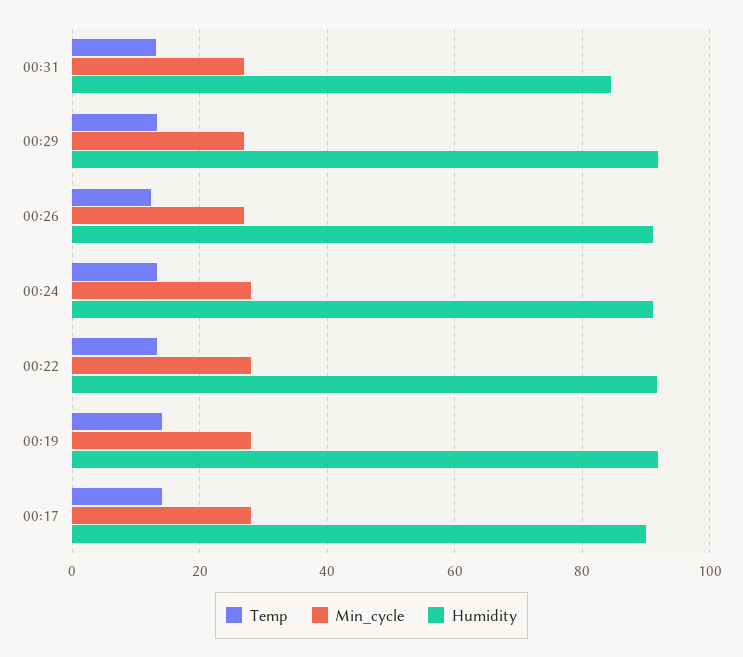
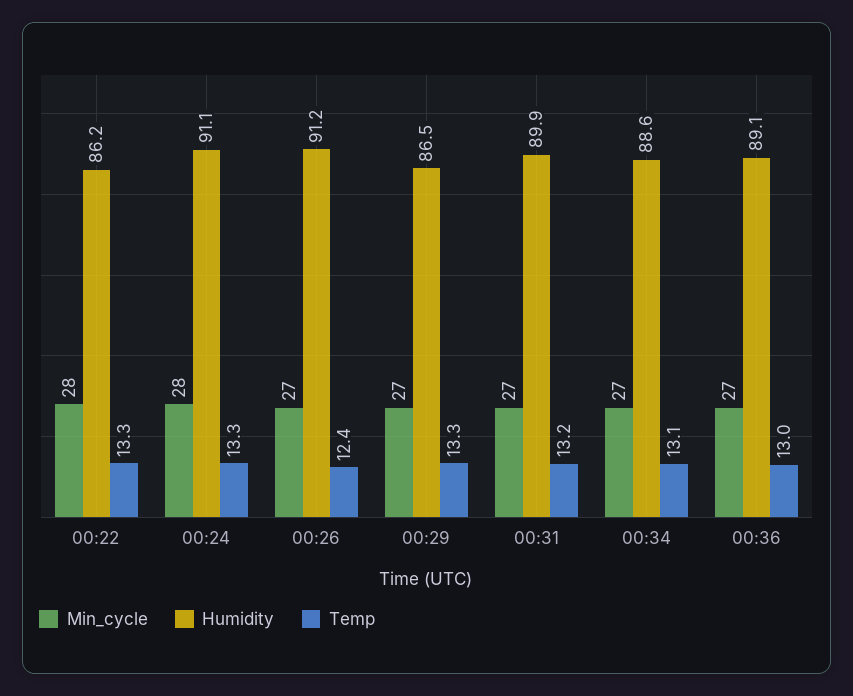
Humidity, 00:31: 84 -> 89.9
Humidity, 00:29: 92 -> 86.5
Humidity, 00:22: 92 -> 86.2
Temp, 00:19: 14 -> none
Min_cycle, 00:19: 28 -> none
Humidity, 00:19: 92 -> none
Temp, 00:17: 14 -> none
Min_cycle, 00:17: 28 -> none
Humidity, 00:17: 90 -> none
Min_cycle, 00:34: none -> 27
Humidity, 00:34: none -> 88.6
Temp, 00:34: none -> 13.1
Min_cycle, 00:36: none -> 27
Humidity, 00:36: none -> 89.1
Temp, 00:36: none -> 13

